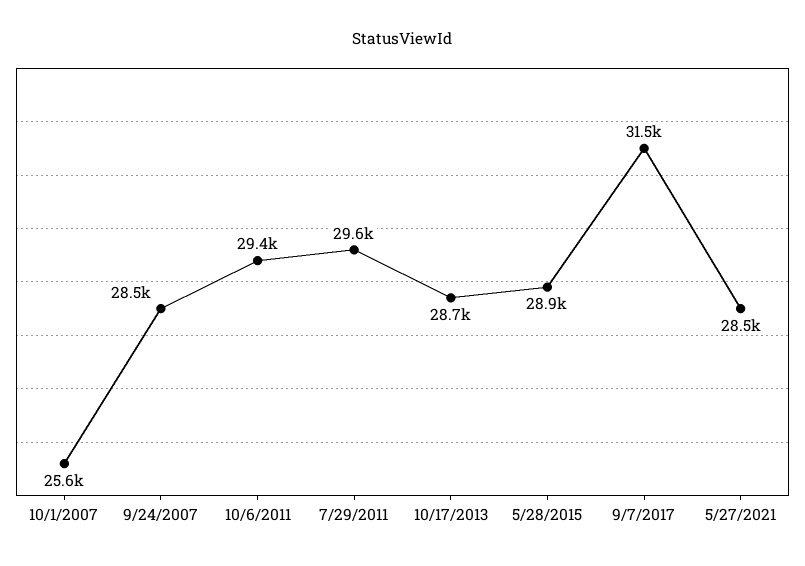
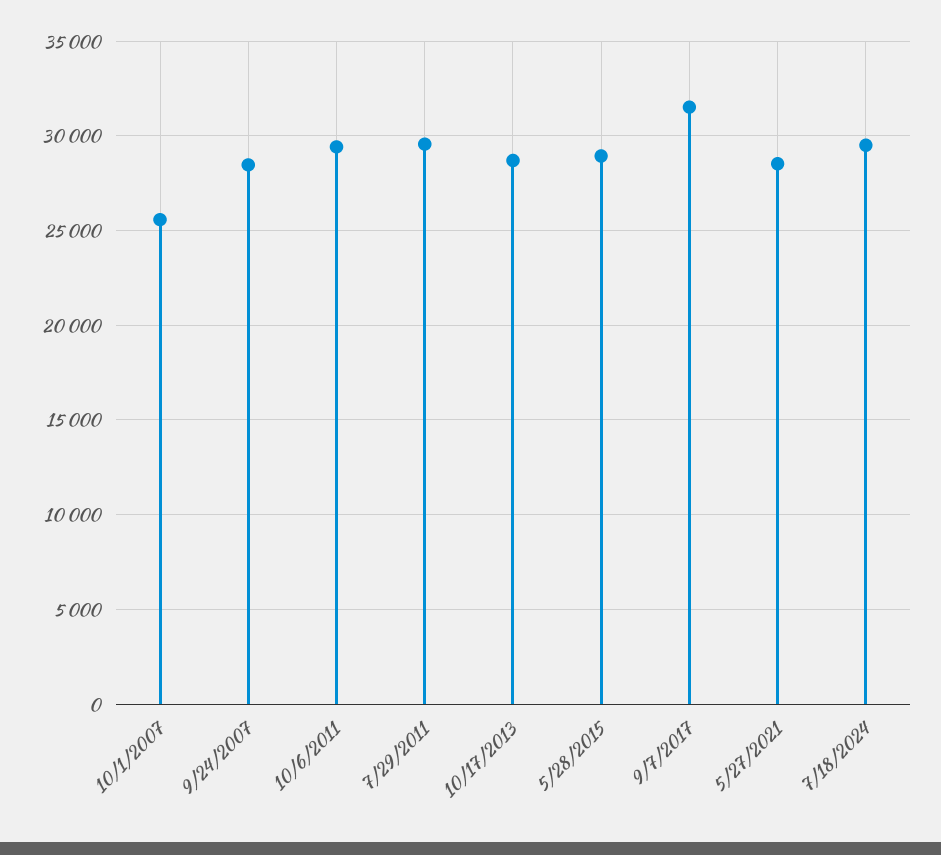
7/18/2024: none -> 29500

